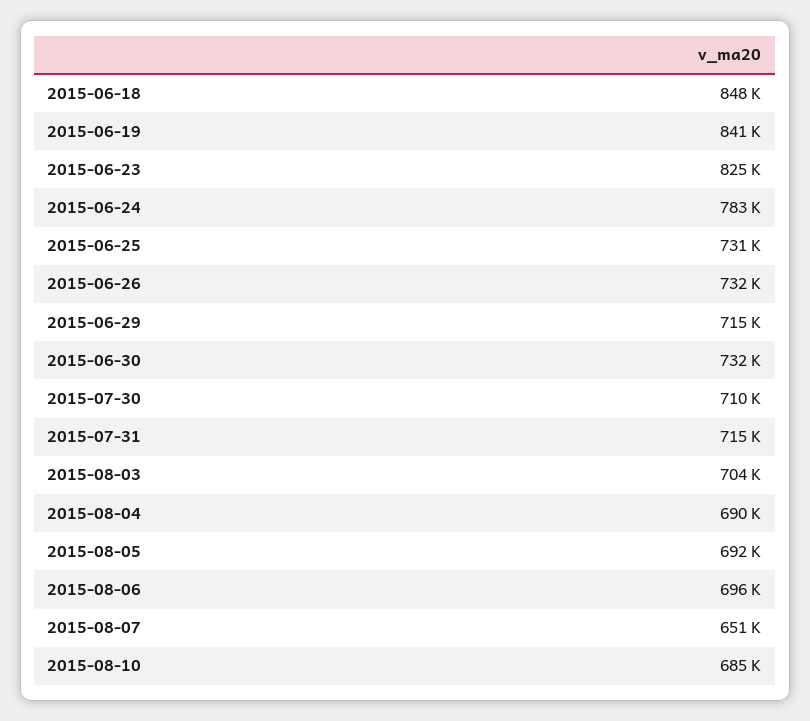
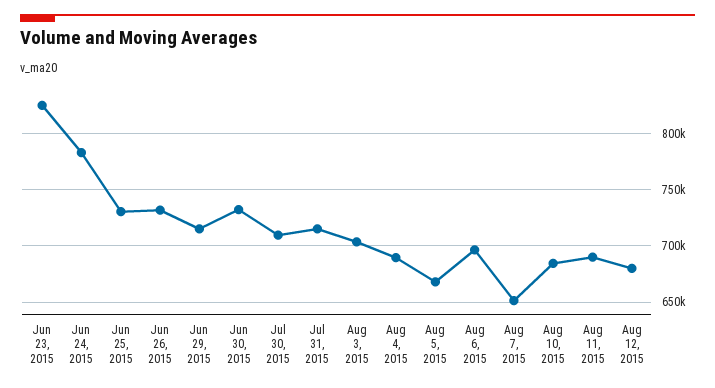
2015-06-18: 848000 -> none
2015-06-19: 841000 -> none
2015-08-05: 692000 -> 670000
Aug 11, 2015: none -> 690000
Aug 12, 2015: none -> 680000

